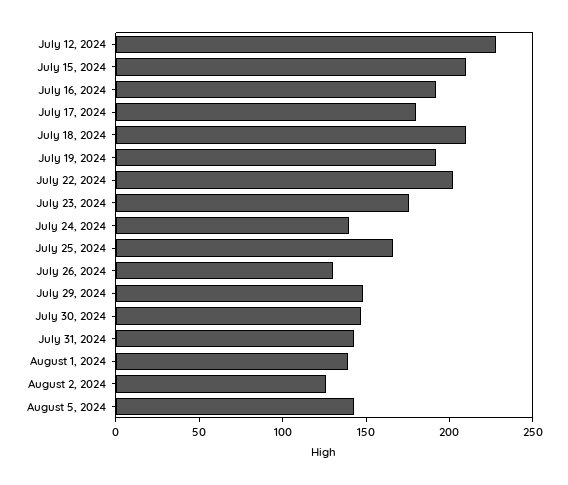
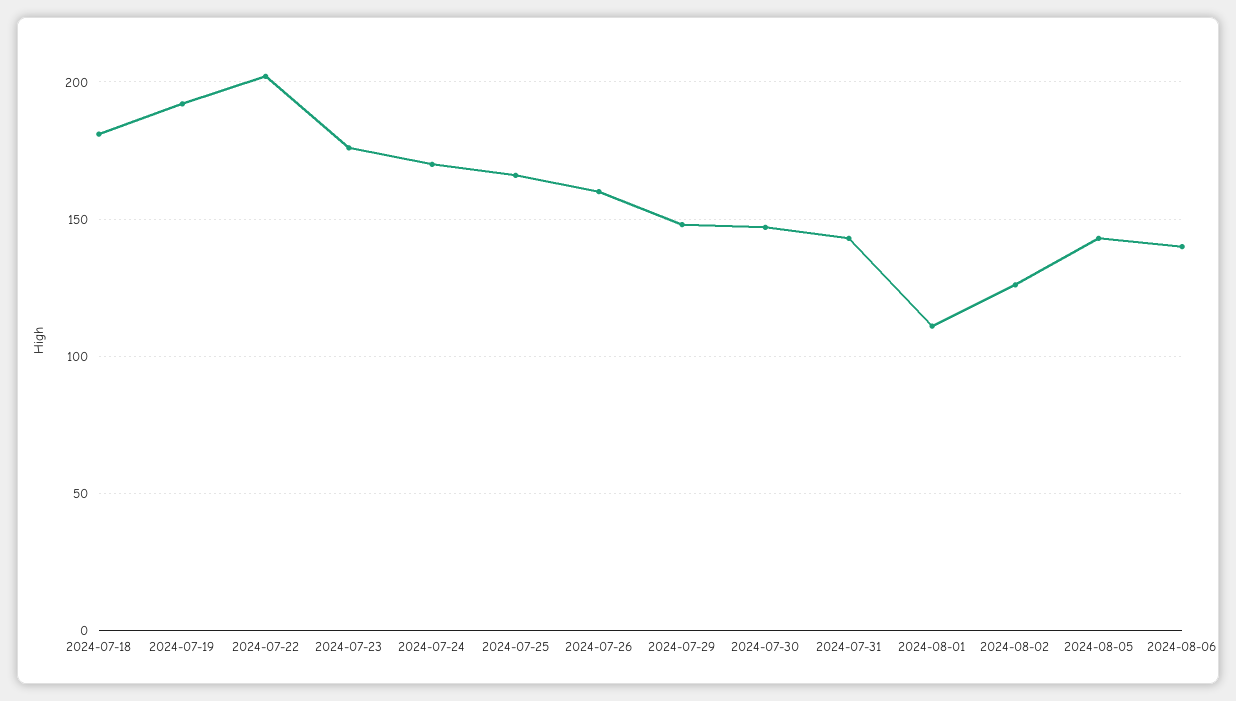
July 12, 2024: 230 -> none
July 15, 2024: 210 -> none
July 16, 2024: 190 -> none
July 17, 2024: 180 -> none
July 18, 2024: 210 -> 180
July 24, 2024: 140 -> 170
July 26, 2024: 130 -> 160
August 1, 2024: 140 -> 110
2024-08-06: none -> 140

